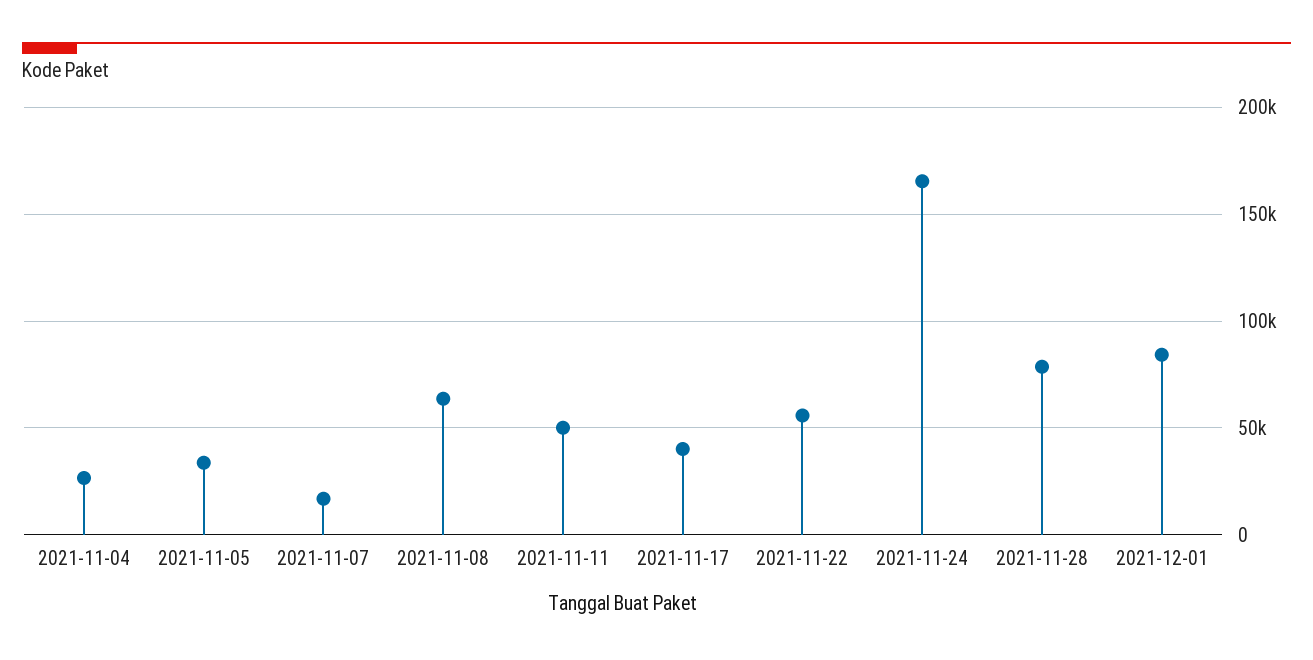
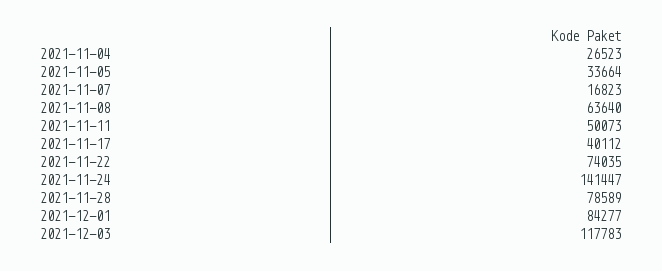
2021-11-22: 55000 -> 74035
2021-11-24: 165000 -> 141447
2021-12-03: none -> 117783

